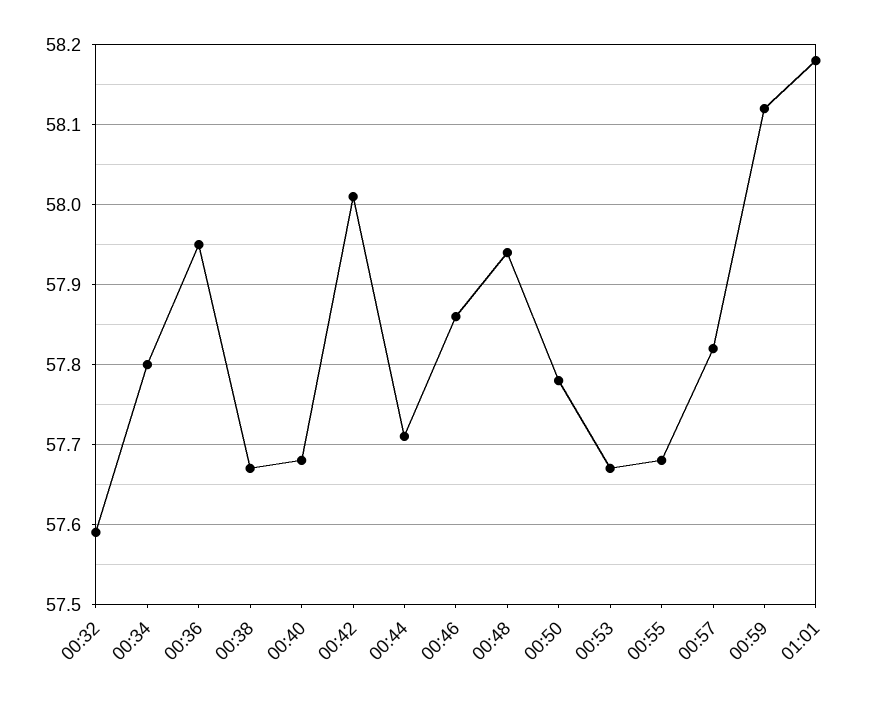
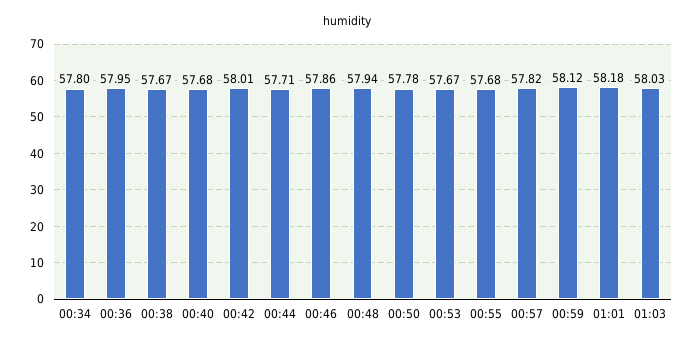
00:32: 57.59 -> none
01:03: none -> 58.03

